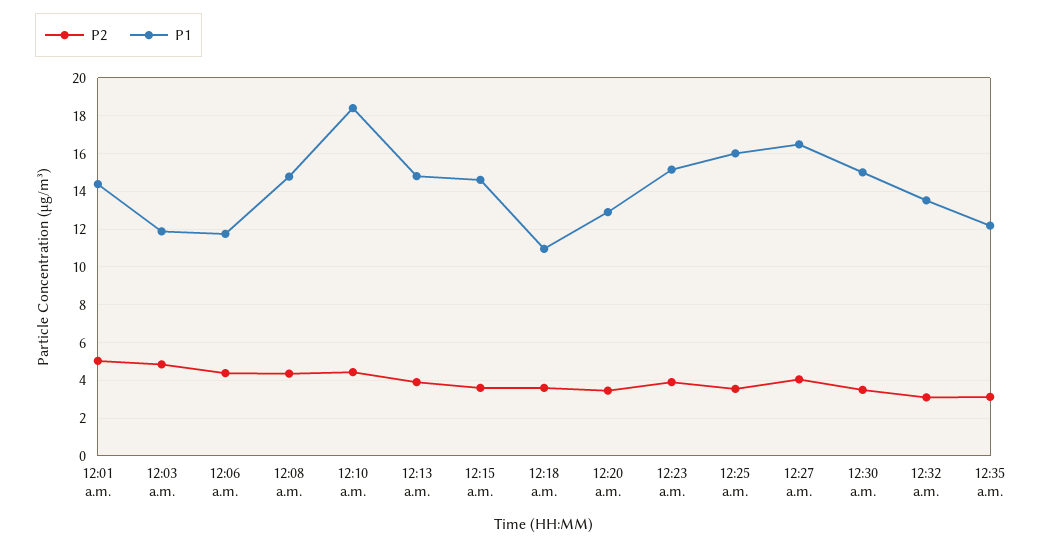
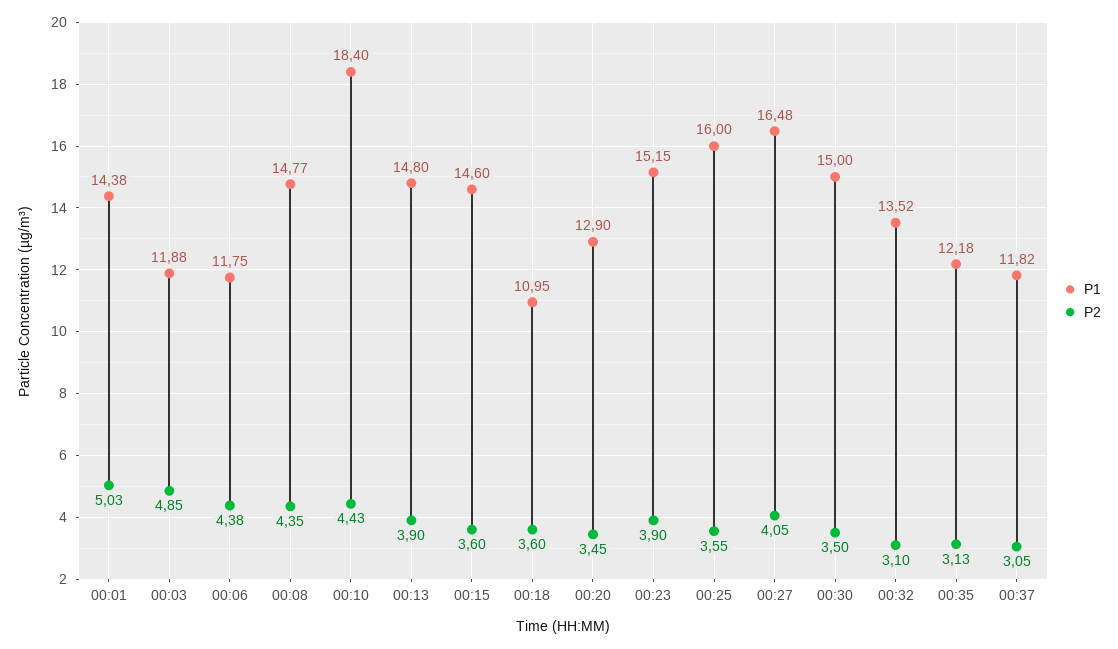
P1, 00:37: none -> 11.82
P2, 00:37: none -> 3.05

